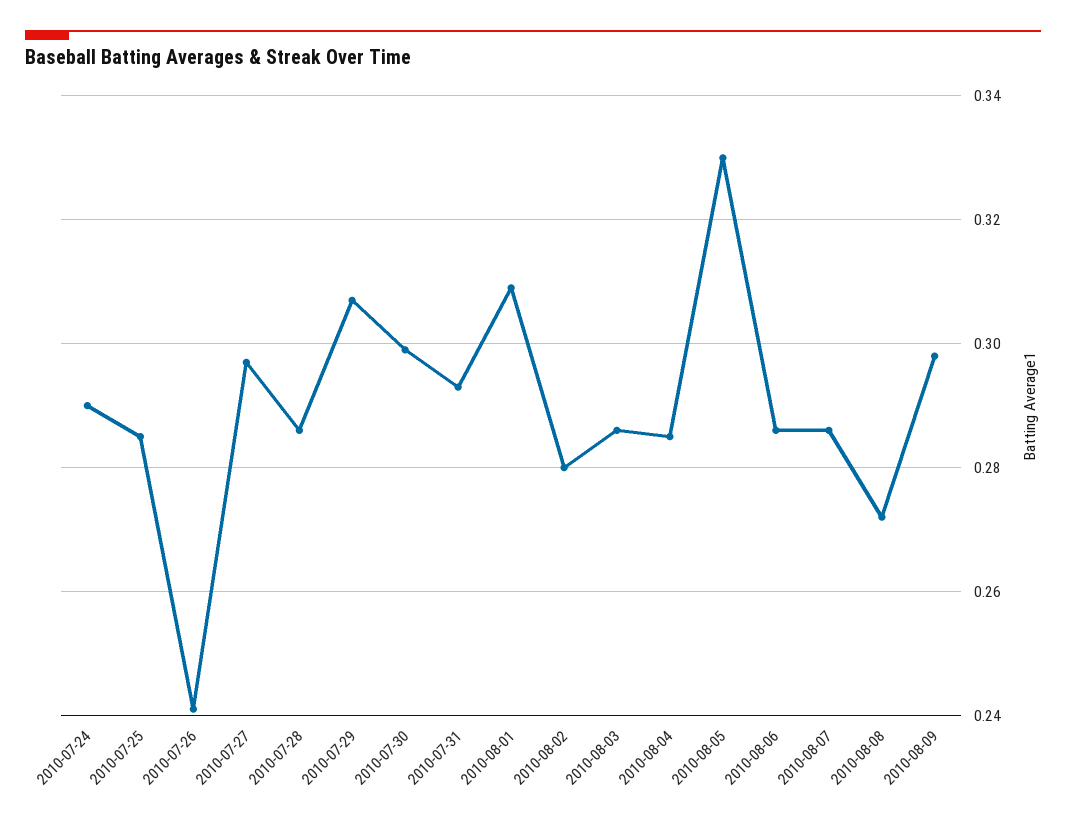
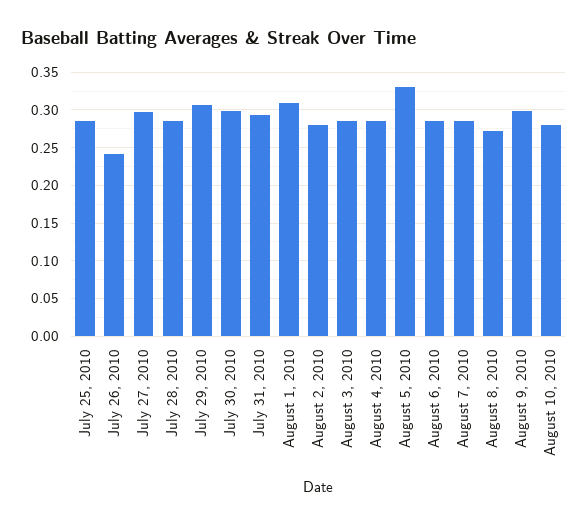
2010-07-24: 0.29 -> none
August 10, 2010: none -> 0.28

